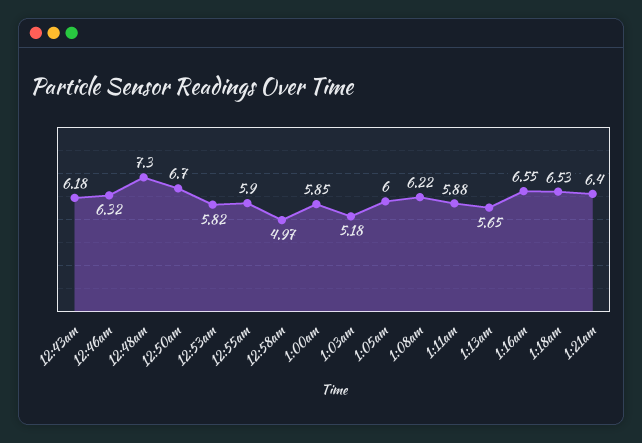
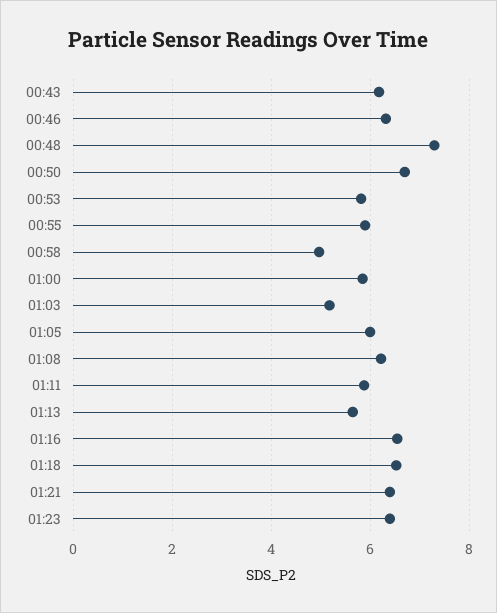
01:23: none -> 6.4

